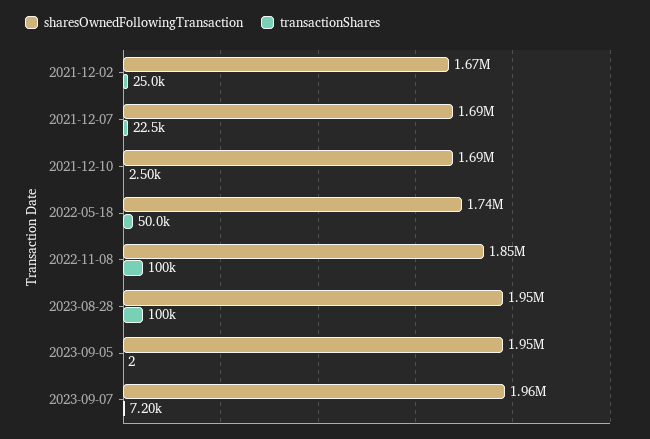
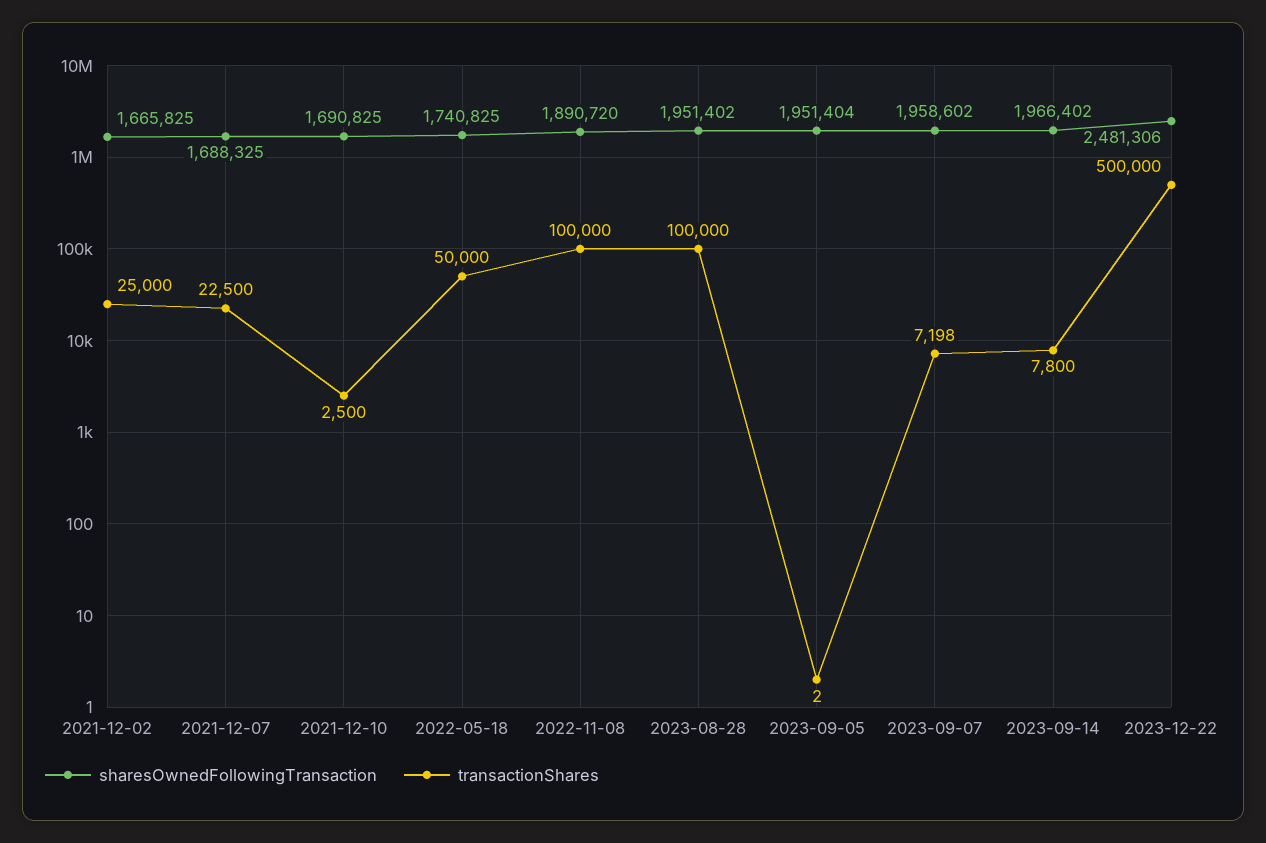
sharesOwnedFollowingTransaction, 2022-11-08: 1850000 -> 1890720
sharesOwnedFollowingTransaction, 2023-09-14: none -> 1966402
transactionShares, 2023-09-14: none -> 7800
sharesOwnedFollowingTransaction, 2023-12-22: none -> 2481306
transactionShares, 2023-12-22: none -> 500000

